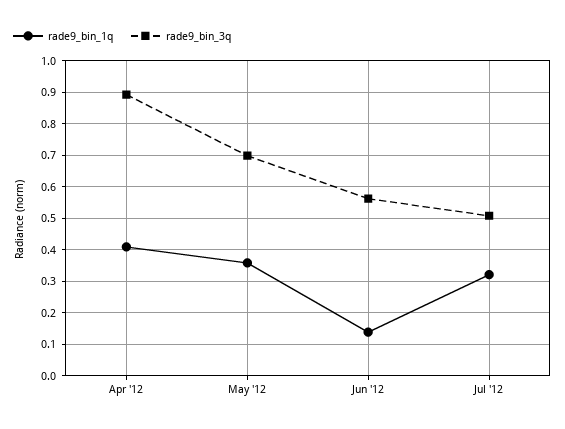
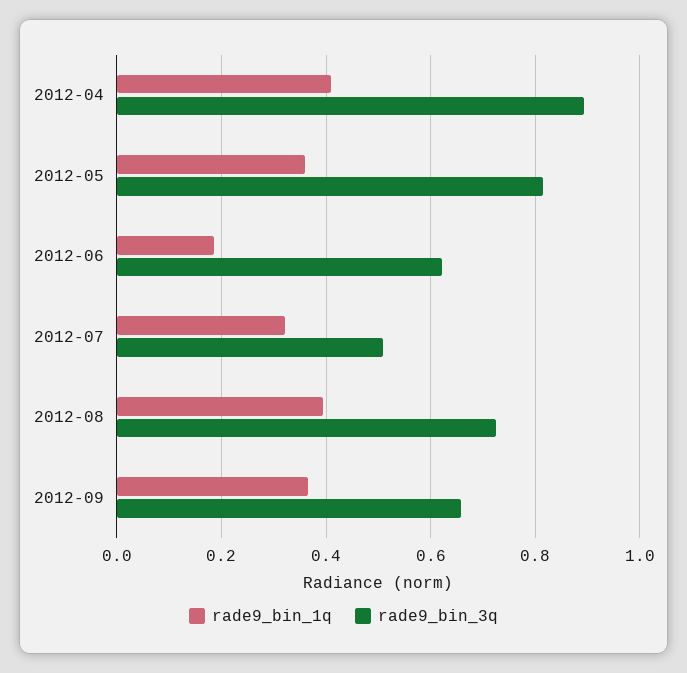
rade9_bin_3q, May '12: 0.7 -> 0.82
rade9_bin_1q, Jun '12: 0.14 -> 0.18
rade9_bin_3q, Jun '12: 0.56 -> 0.62
rade9_bin_1q, 2012-08: none -> 0.4
rade9_bin_3q, 2012-08: none -> 0.72
rade9_bin_1q, 2012-09: none -> 0.36
rade9_bin_3q, 2012-09: none -> 0.66

